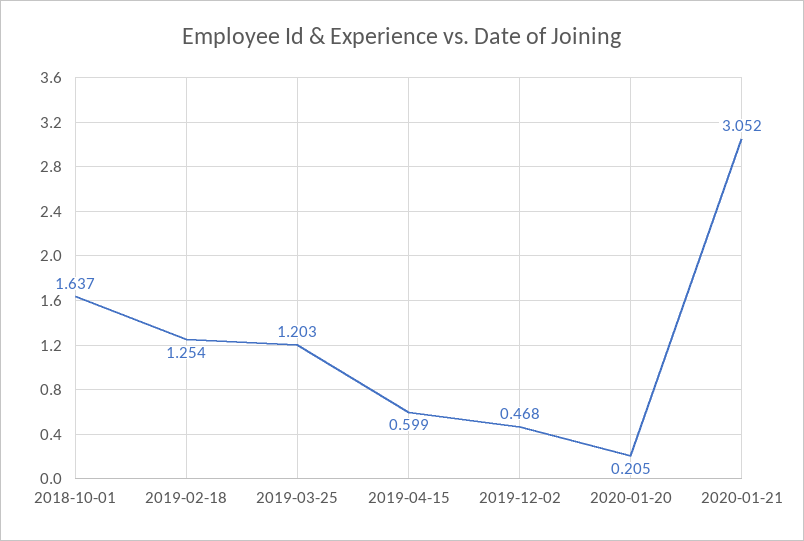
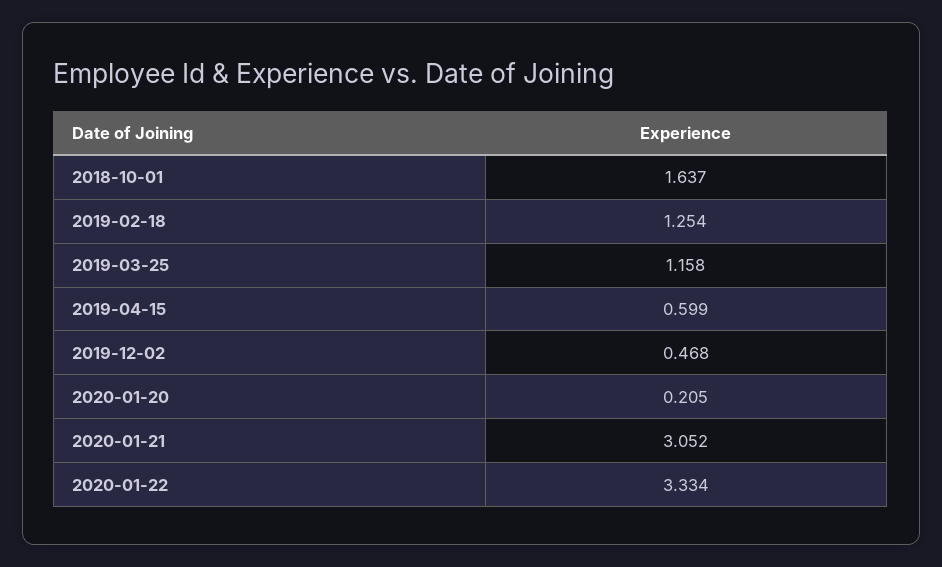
2019-03-25: 1.203 -> 1.158
2020-01-22: none -> 3.334

